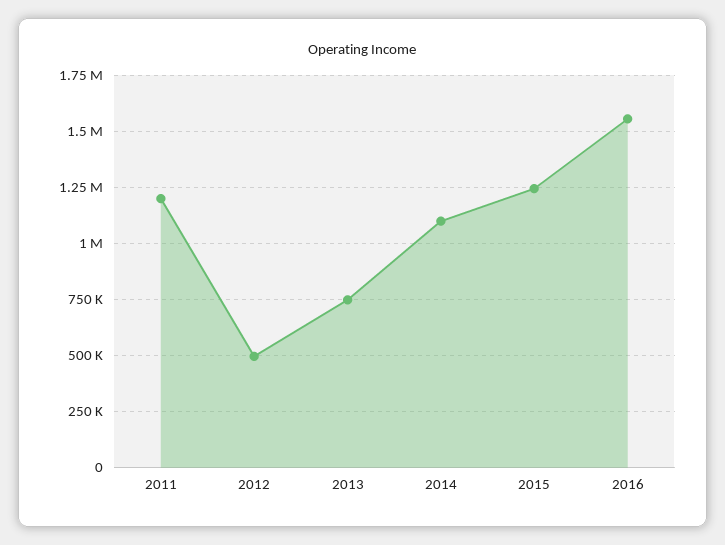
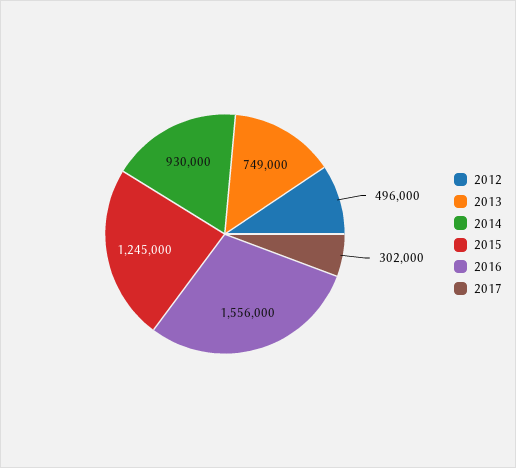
2011: 1200000 -> none
2014: 1100000 -> 930000
2017: none -> 302000

